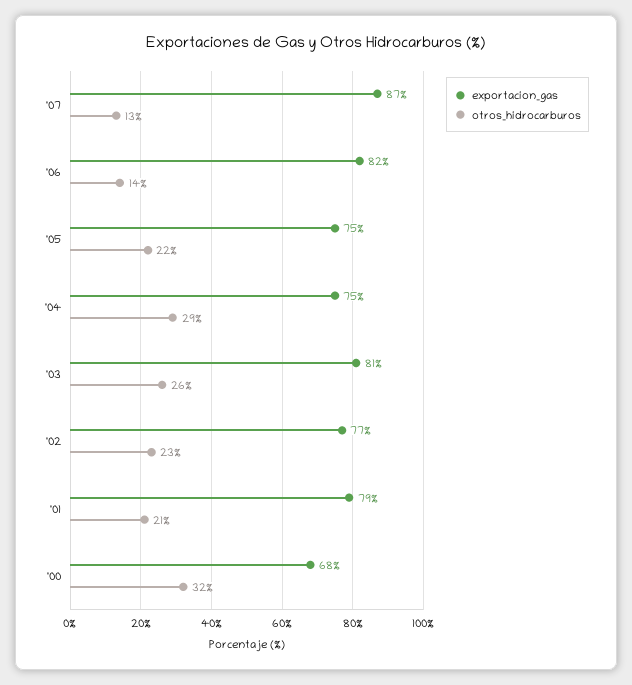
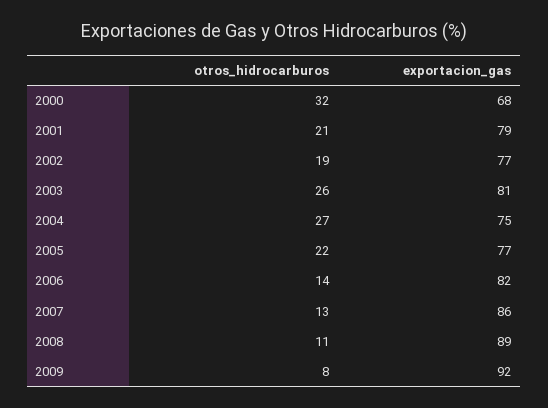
exportacion_gas, '07: 87 -> 86
exportacion_gas, '05: 75 -> 77
otros_hidrocarburos, '04: 29 -> 27
otros_hidrocarburos, '02: 23 -> 19
otros_hidrocarburos, 2008: none -> 11
exportacion_gas, 2008: none -> 89
otros_hidrocarburos, 2009: none -> 8
exportacion_gas, 2009: none -> 92

